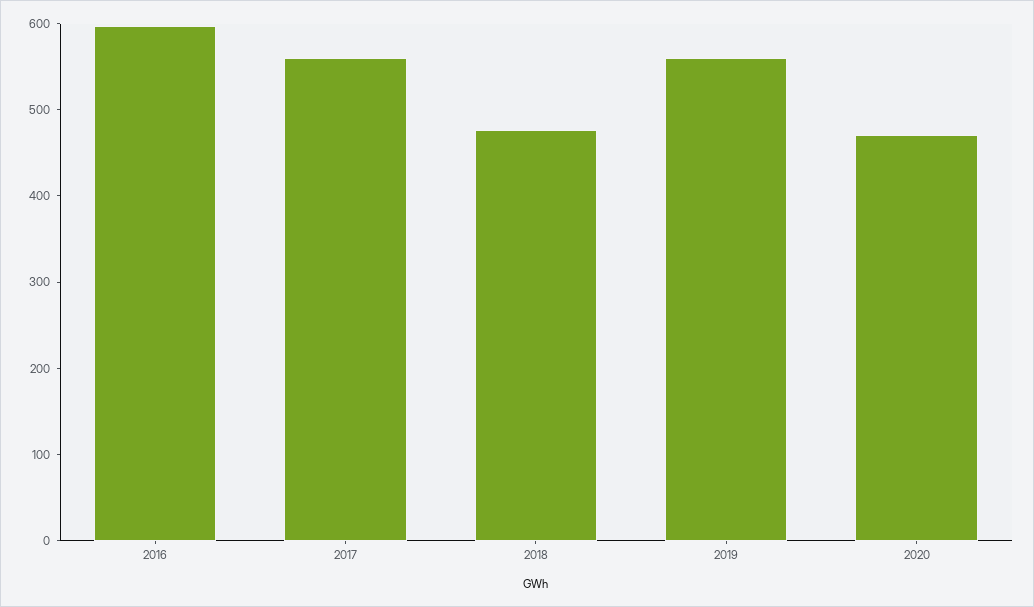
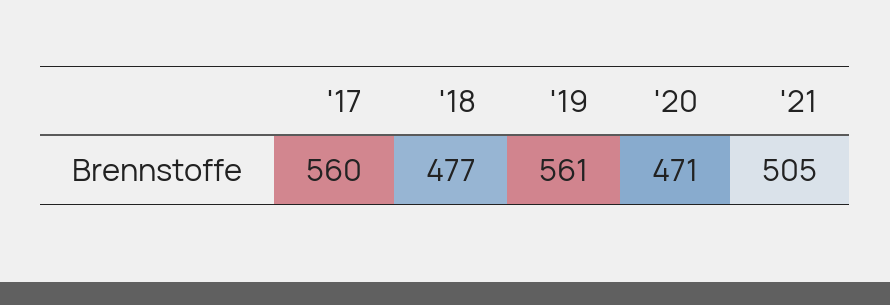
2016: 600 -> none
'21: none -> 505

